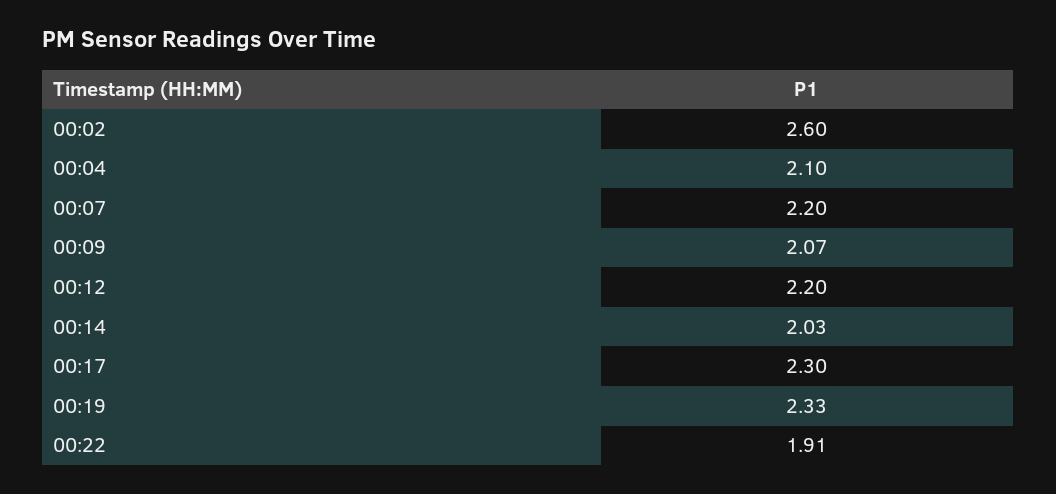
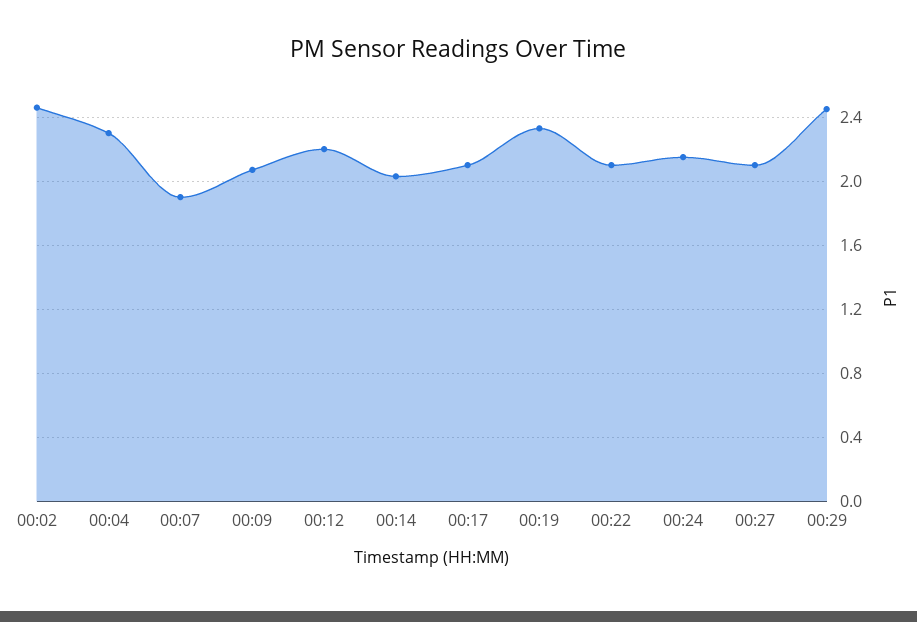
00:02: 2.6 -> 2.45
00:04: 2.1 -> 2.3
00:07: 2.2 -> 1.9
00:17: 2.3 -> 2.1
00:22: 1.91 -> 2.1
00:24: none -> 2.15
00:27: none -> 2.1
00:29: none -> 2.45

